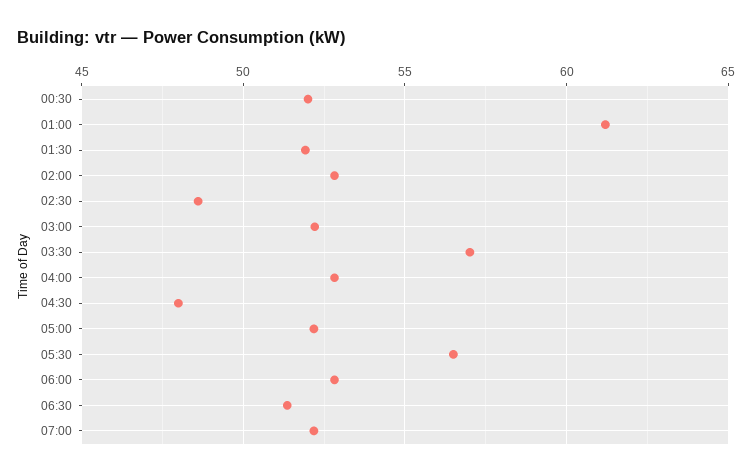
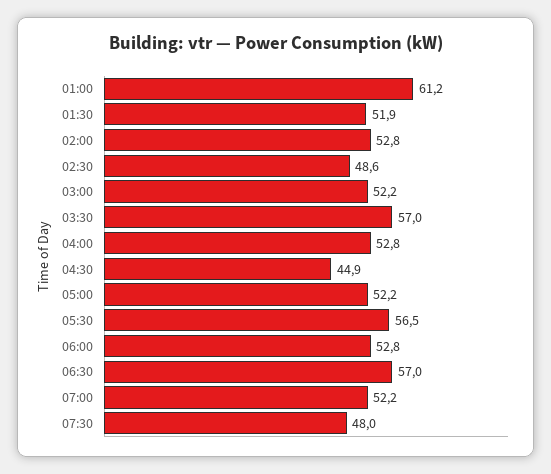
00:30: 52 -> none
04:30: 48 -> 44.9
06:30: 51.5 -> 57
07:30: none -> 48

